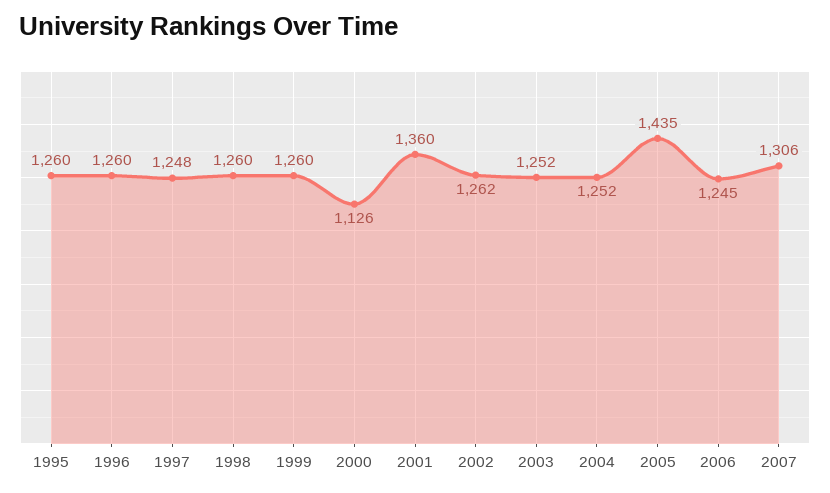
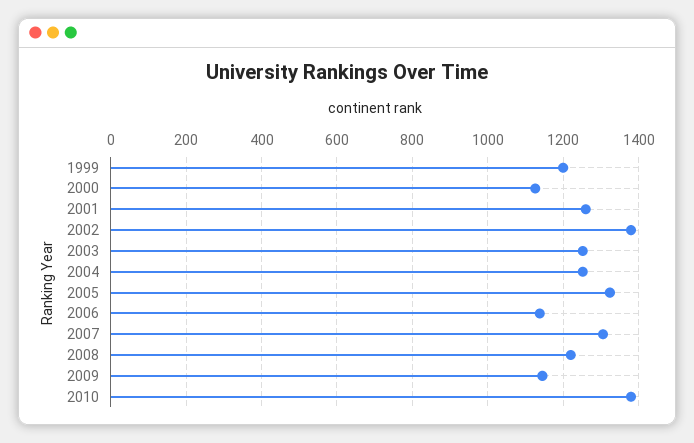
1995: 1260 -> none
1996: 1260 -> none
1997: 1248 -> none
1998: 1260 -> none
1999: 1260 -> 1200
2001: 1360 -> 1260
2002: 1262 -> 1380
2005: 1435 -> 1320
2006: 1245 -> 1140
2008: none -> 1220
2009: none -> 1140
2010: none -> 1380

